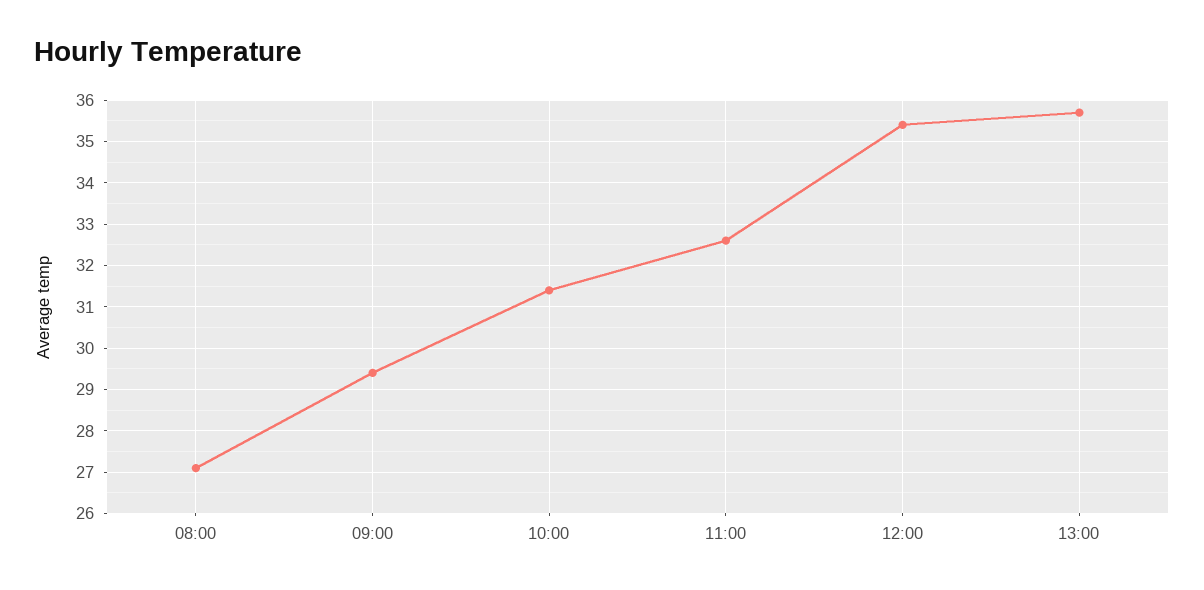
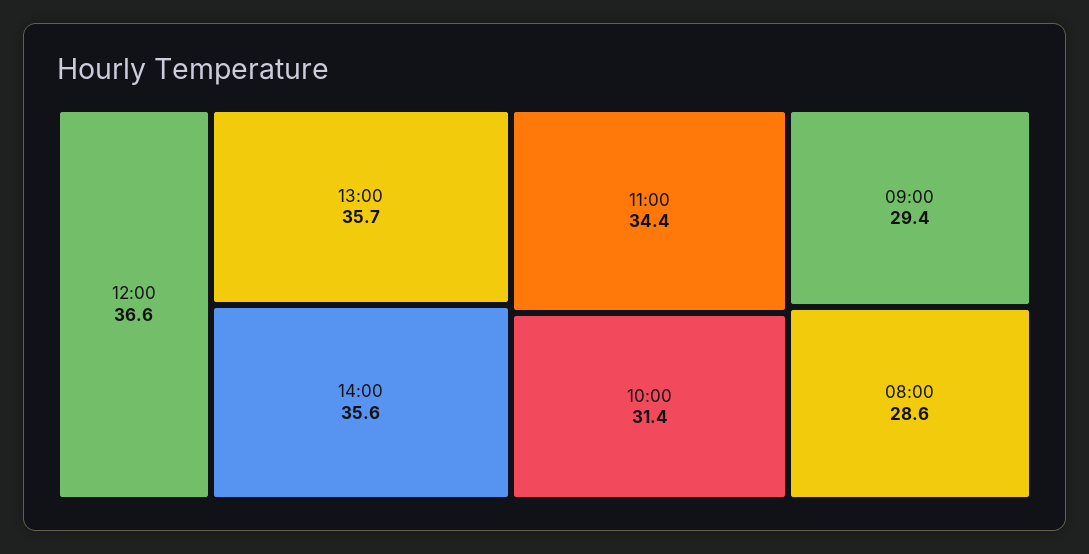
08:00: 27 -> 28.6
11:00: 32.5 -> 34.4
12:00: 35.5 -> 36.6
14:00: none -> 35.6

